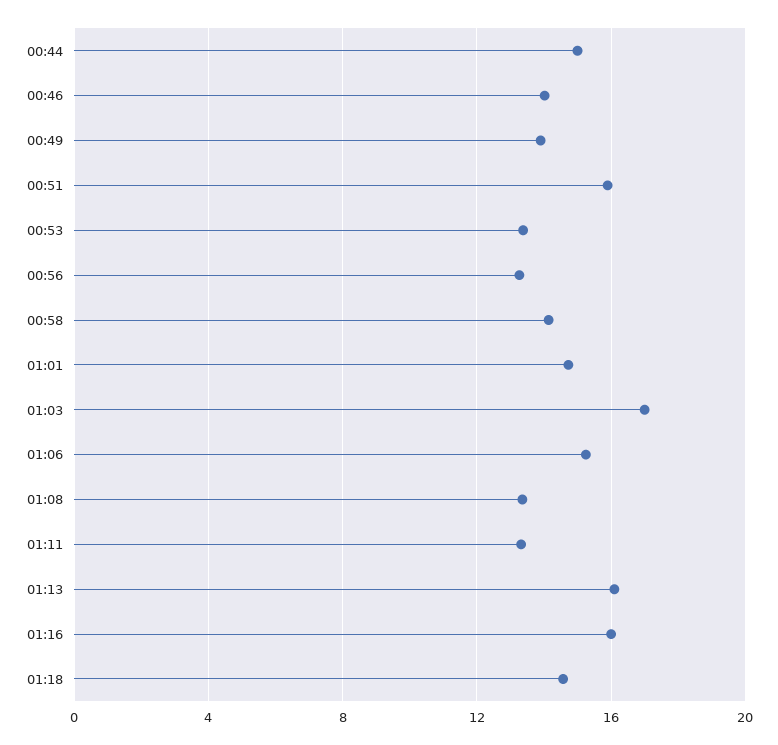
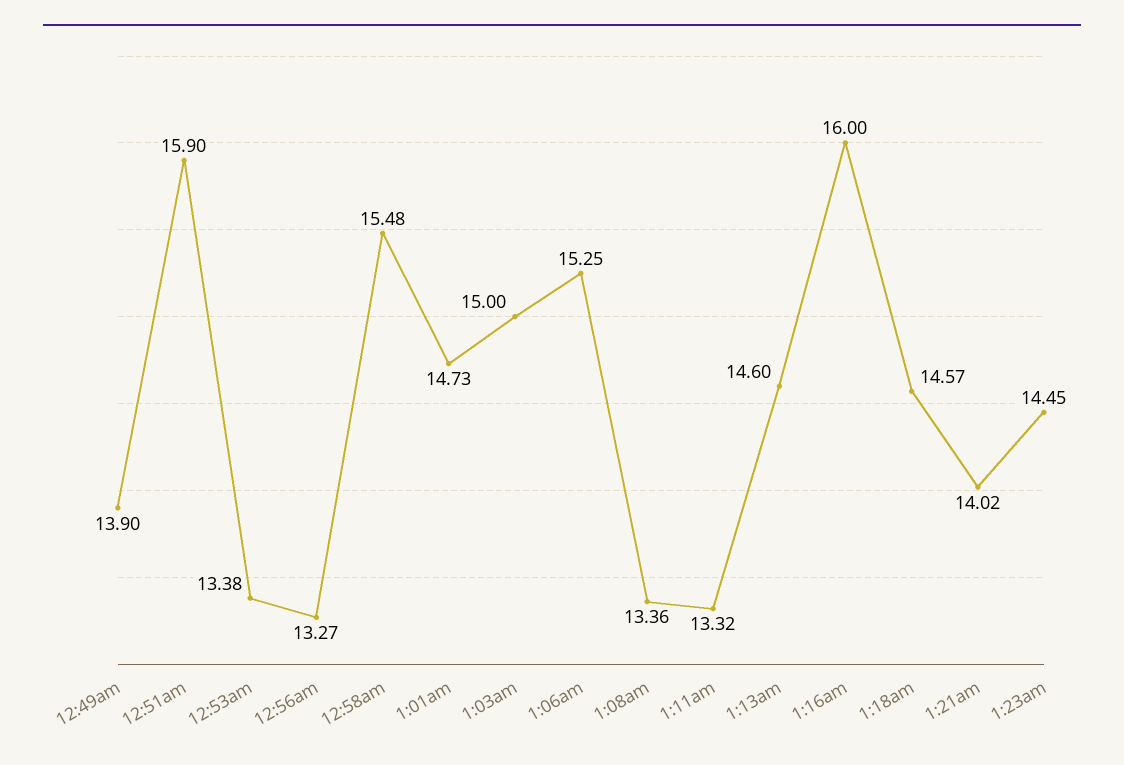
00:44: 15 -> none
00:46: 14 -> none
00:58: 14 -> 15.48
01:03: 17 -> 15
01:13: 16 -> 14.6
1:21am: none -> 14.02
1:23am: none -> 14.45

